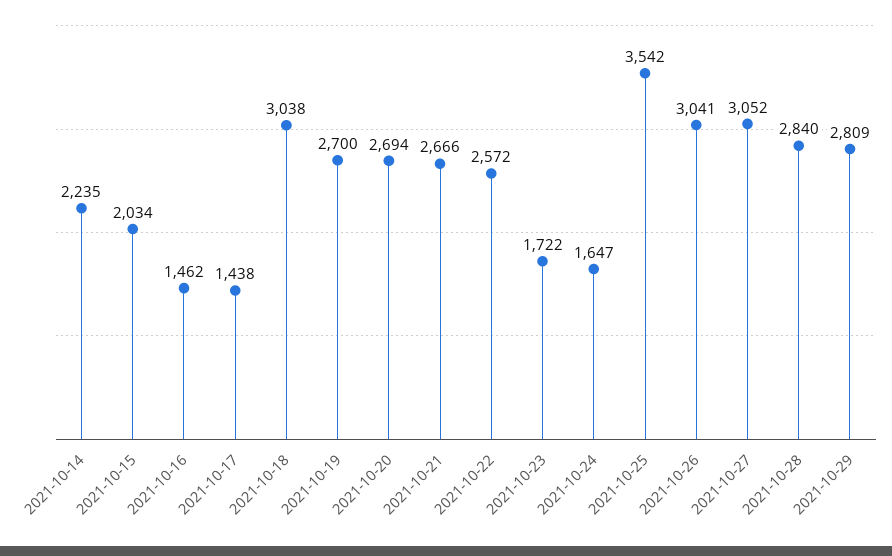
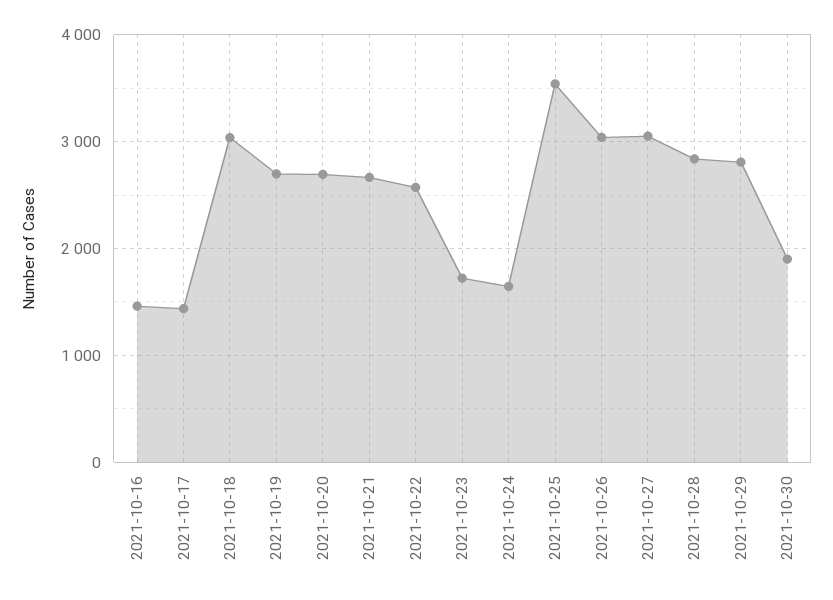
2021-10-14: 2235 -> none
2021-10-15: 2034 -> none
2021-10-30: none -> 1900

